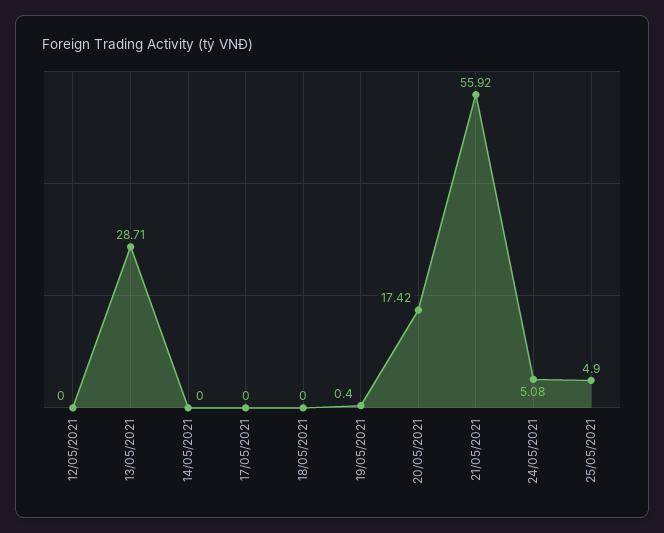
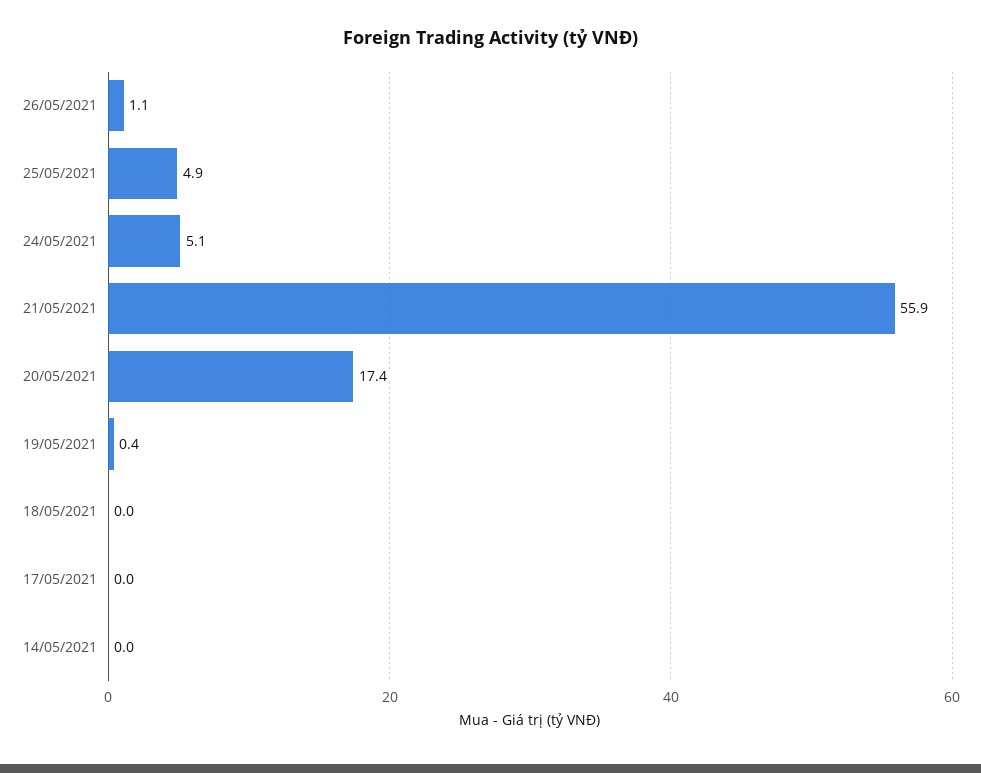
12/05/2021: 0 -> none
13/05/2021: 28.71 -> none
26/05/2021: none -> 1.1

